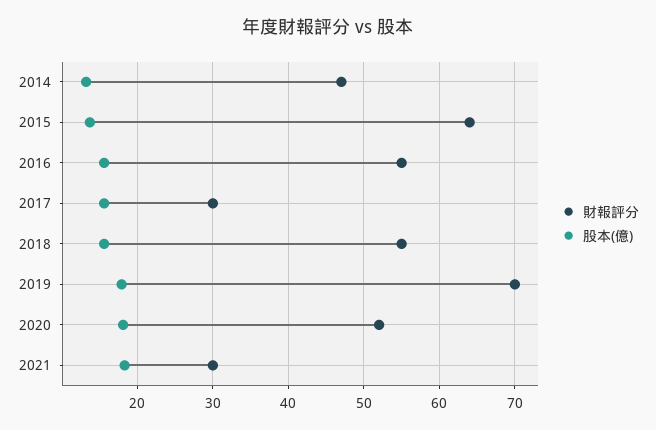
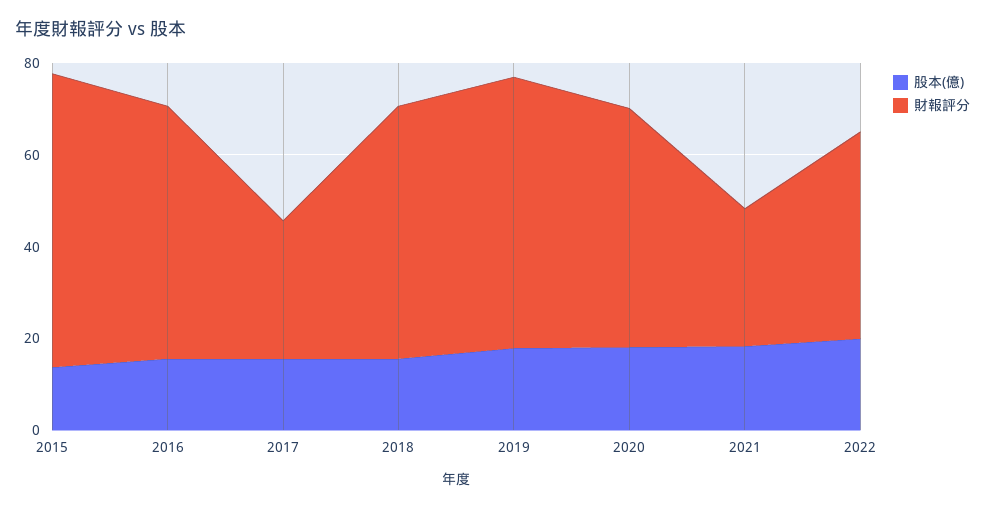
財報評分, 2014: 47 -> none
股本(億), 2014: 13 -> none
財報評分, 2019: 70 -> 60
股本(億), 2022: none -> 20
財報評分, 2022: none -> 45

